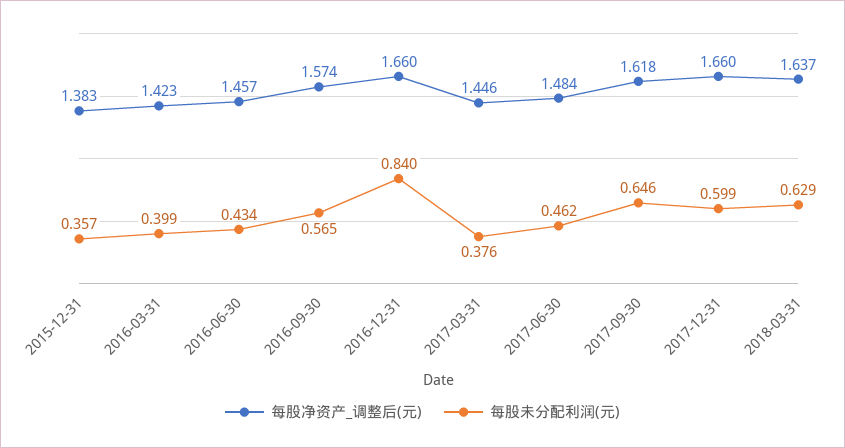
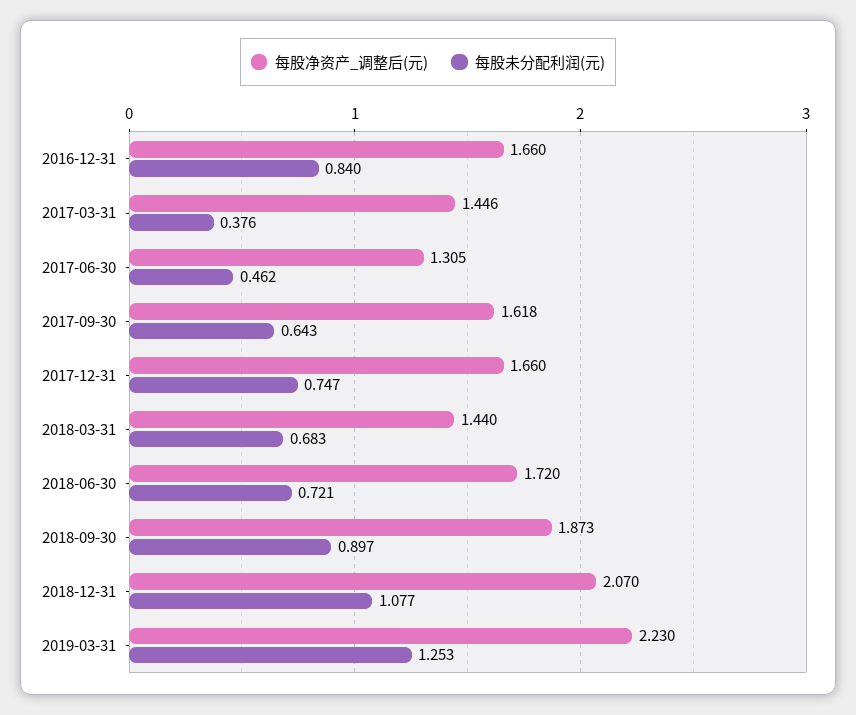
每股净资产_调整后(元), 2015-12-31: 1.383 -> none
每股未分配利润(元), 2015-12-31: 0.357 -> none
每股净资产_调整后(元), 2016-03-31: 1.423 -> none
每股未分配利润(元), 2016-03-31: 0.399 -> none
每股净资产_调整后(元), 2016-06-30: 1.457 -> none
每股未分配利润(元), 2016-06-30: 0.434 -> none
每股净资产_调整后(元), 2016-09-30: 1.574 -> none
每股未分配利润(元), 2016-09-30: 0.565 -> none
每股净资产_调整后(元), 2017-06-30: 1.484 -> 1.305
每股未分配利润(元), 2017-09-30: 0.646 -> 0.643
每股未分配利润(元), 2017-12-31: 0.599 -> 0.747
每股净资产_调整后(元), 2018-03-31: 1.637 -> 1.44
每股未分配利润(元), 2018-03-31: 0.629 -> 0.683
每股净资产_调整后(元), 2018-06-30: none -> 1.72
每股未分配利润(元), 2018-06-30: none -> 0.721
每股净资产_调整后(元), 2018-09-30: none -> 1.873
每股未分配利润(元), 2018-09-30: none -> 0.897
每股净资产_调整后(元), 2018-12-31: none -> 2.07
每股未分配利润(元), 2018-12-31: none -> 1.077
每股净资产_调整后(元), 2019-03-31: none -> 2.23
每股未分配利润(元), 2019-03-31: none -> 1.253

